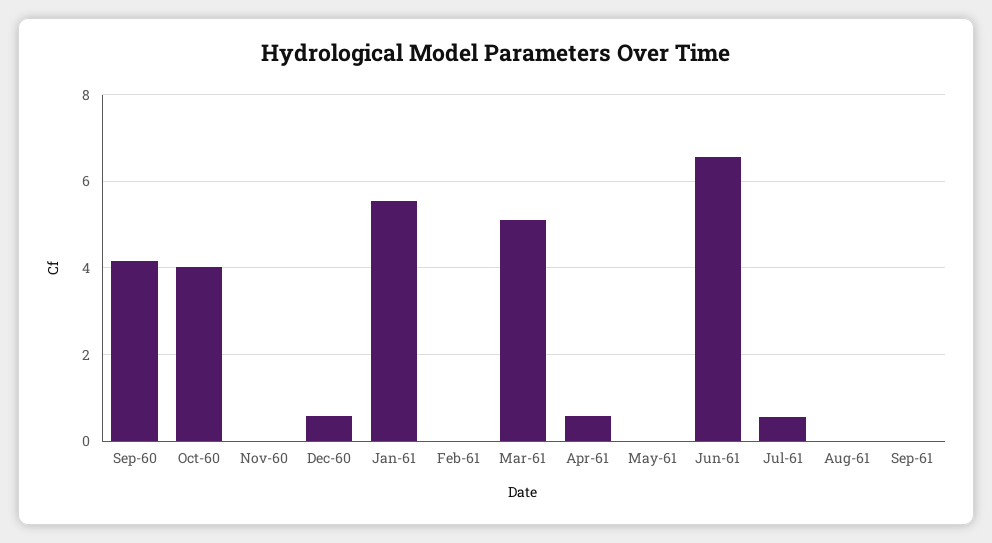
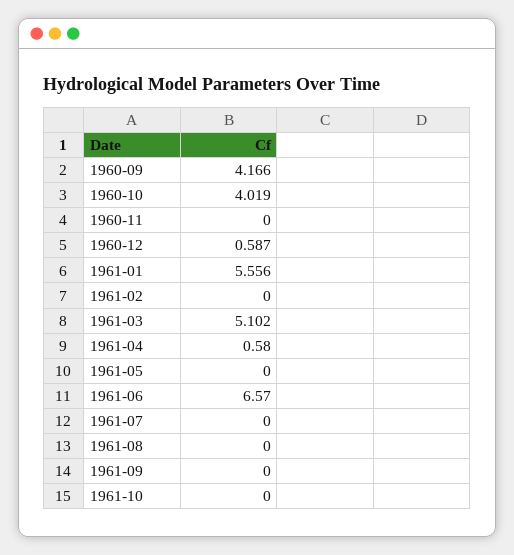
Jul-61: 0.6 -> 0
1961-10: none -> 0

